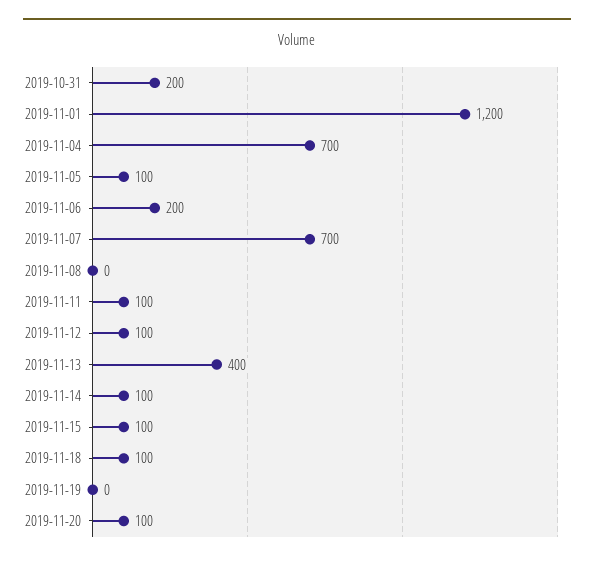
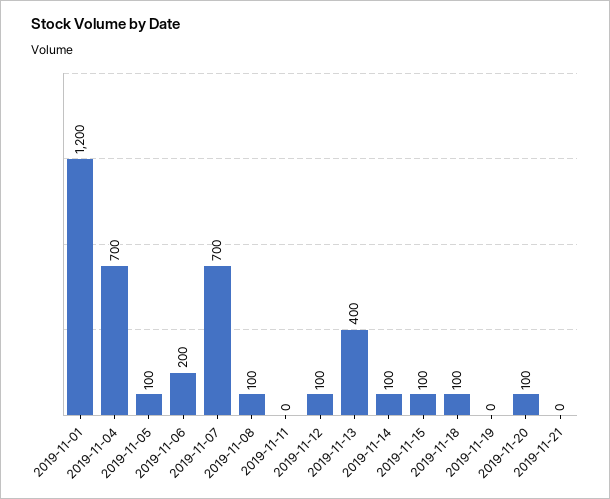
2019-10-31: 200 -> none
2019-11-08: 0 -> 100
2019-11-11: 100 -> 0
2019-11-21: none -> 0

